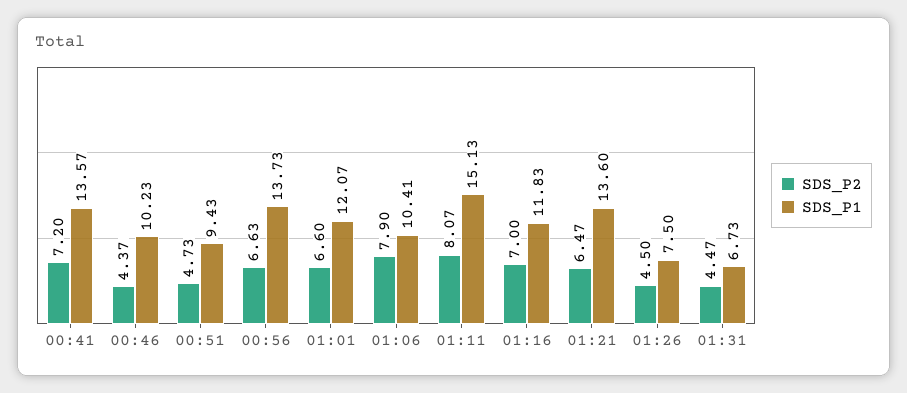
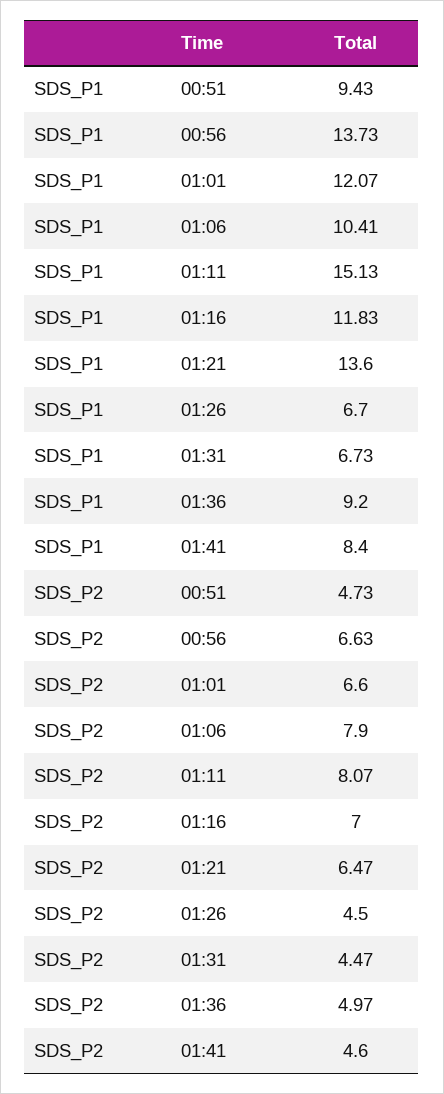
SDS_P2, 00:41: 7.2 -> none
SDS_P1, 00:41: 13.57 -> none
SDS_P2, 00:46: 4.37 -> none
SDS_P1, 00:46: 10.23 -> none
SDS_P1, 01:26: 7.5 -> 6.7
SDS_P1, 01:36: none -> 9.2
SDS_P1, 01:41: none -> 8.4
SDS_P2, 01:36: none -> 4.97
SDS_P2, 01:41: none -> 4.6

